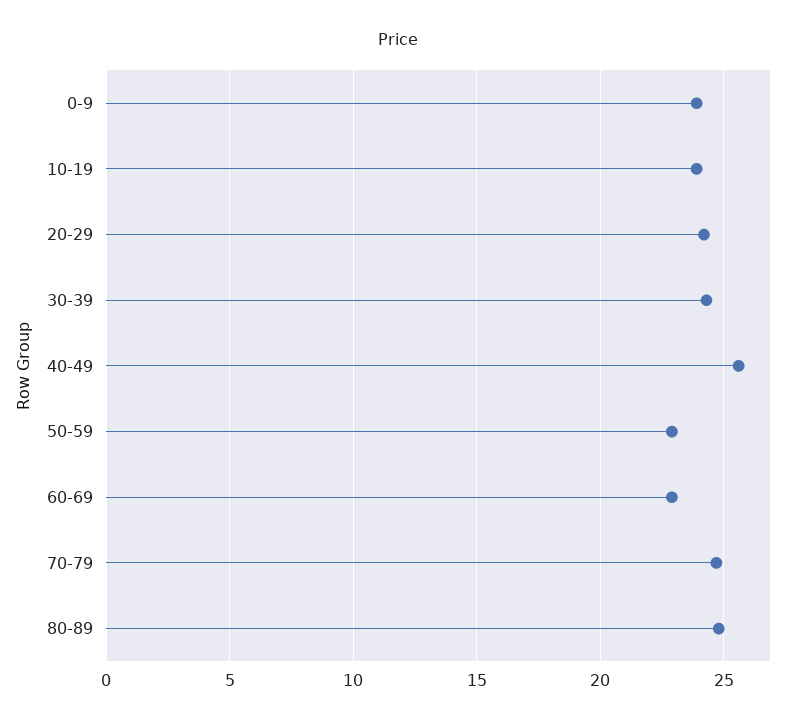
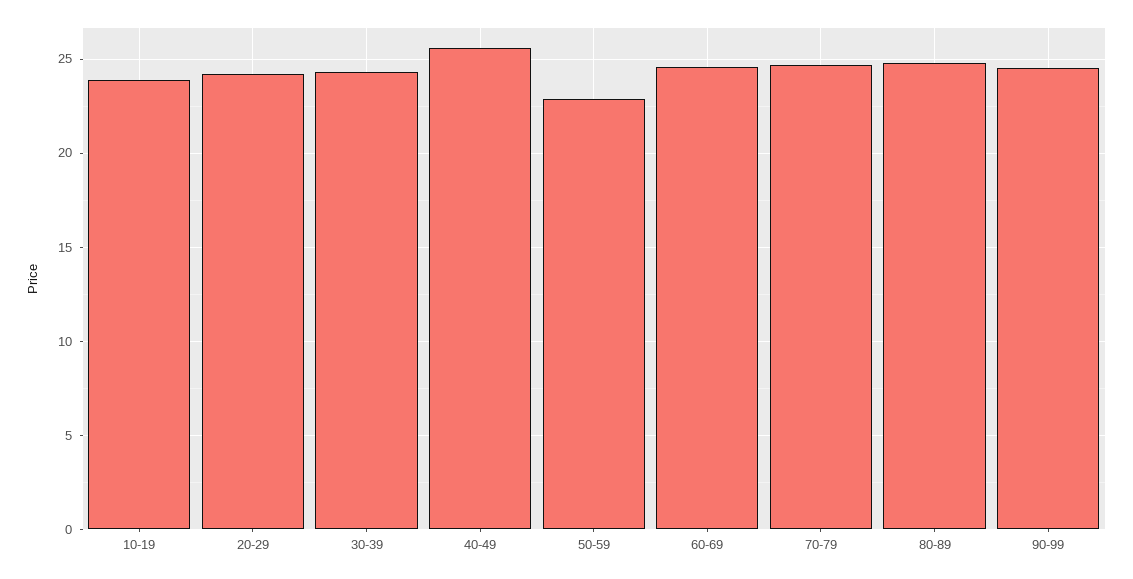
0-9: 24 -> none
60-69: 23 -> 24.5
90-99: none -> 24.5

